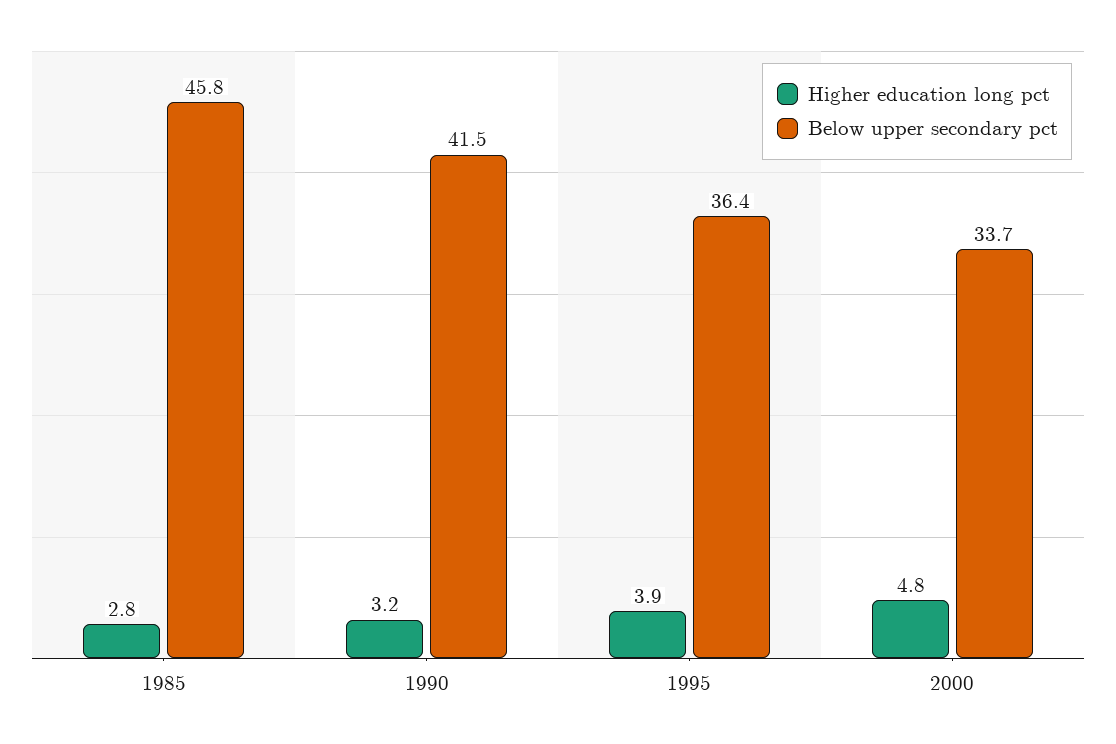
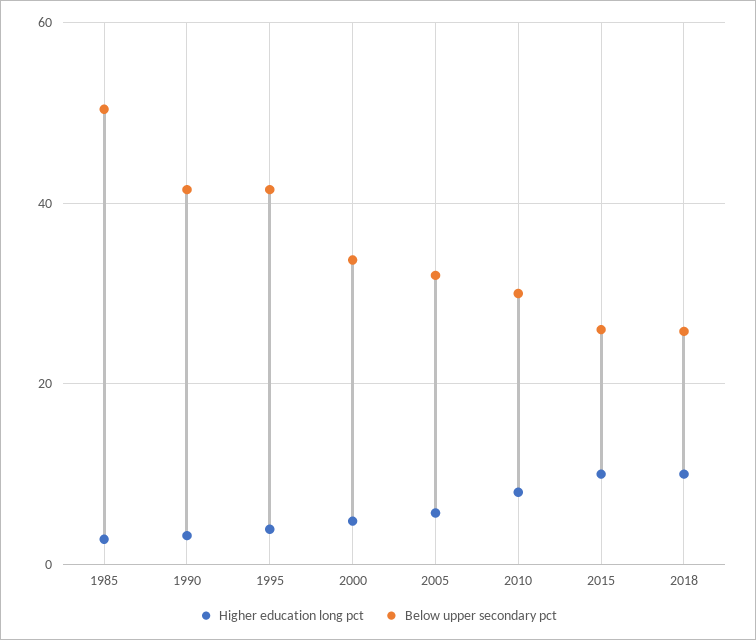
Below upper secondary pct, 1985: 45.8 -> 50
Below upper secondary pct, 1995: 36.4 -> 42
Higher education long pct, 2005: none -> 6
Below upper secondary pct, 2005: none -> 32
Higher education long pct, 2010: none -> 8
Below upper secondary pct, 2010: none -> 30
Higher education long pct, 2015: none -> 10
Below upper secondary pct, 2015: none -> 26
Higher education long pct, 2018: none -> 10
Below upper secondary pct, 2018: none -> 26

